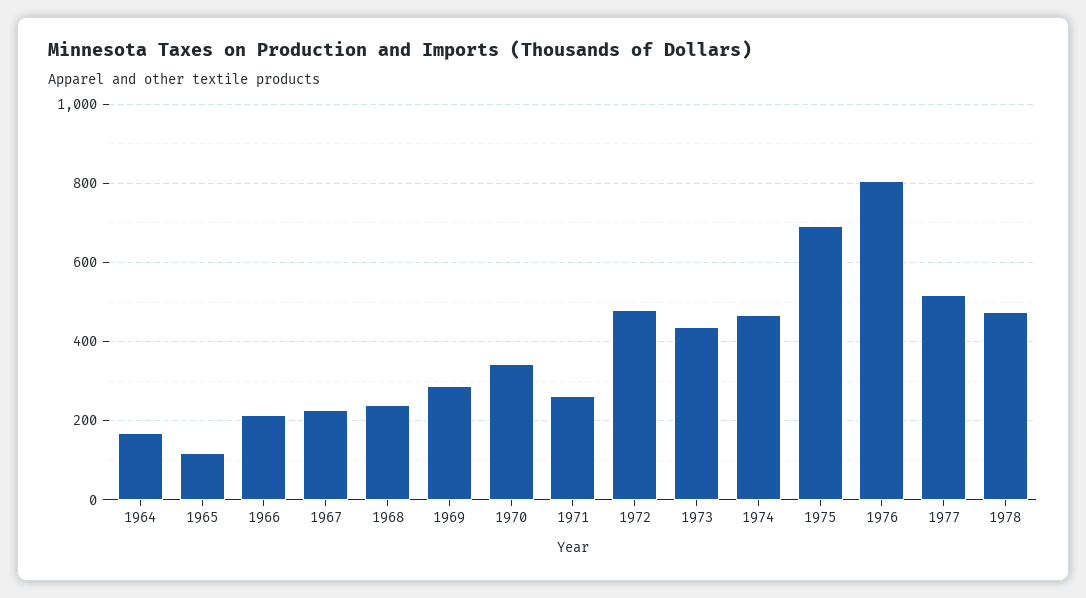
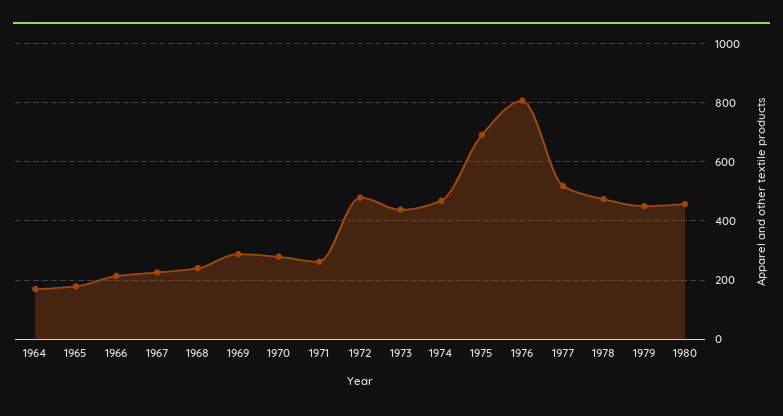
1965: 120 -> 175
1970: 340 -> 275
1979: none -> 450
1980: none -> 450

